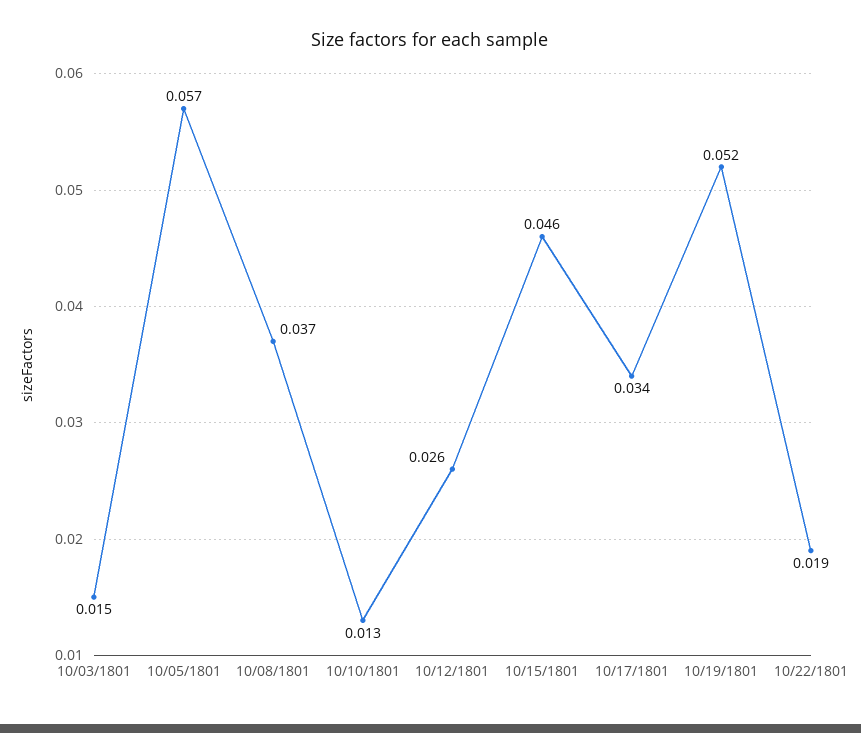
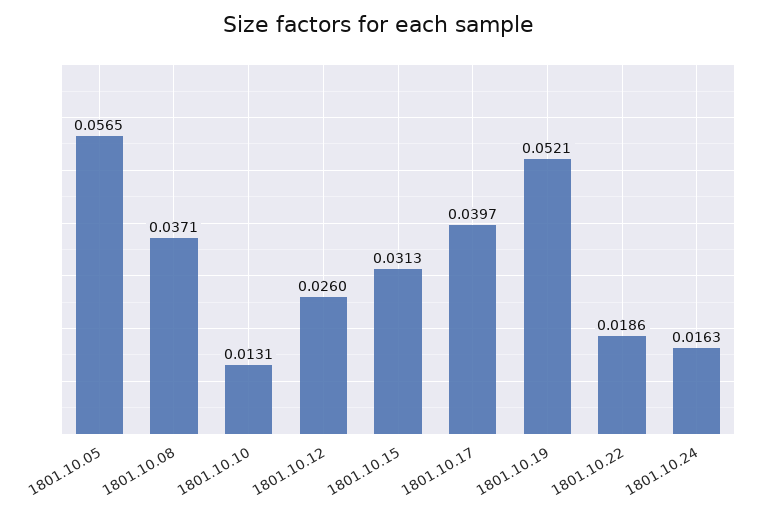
10/03/1801: 0.015 -> none
10/15/1801: 0.046 -> 0.0313
10/17/1801: 0.034 -> 0.0397
1801.10.24: none -> 0.0163

